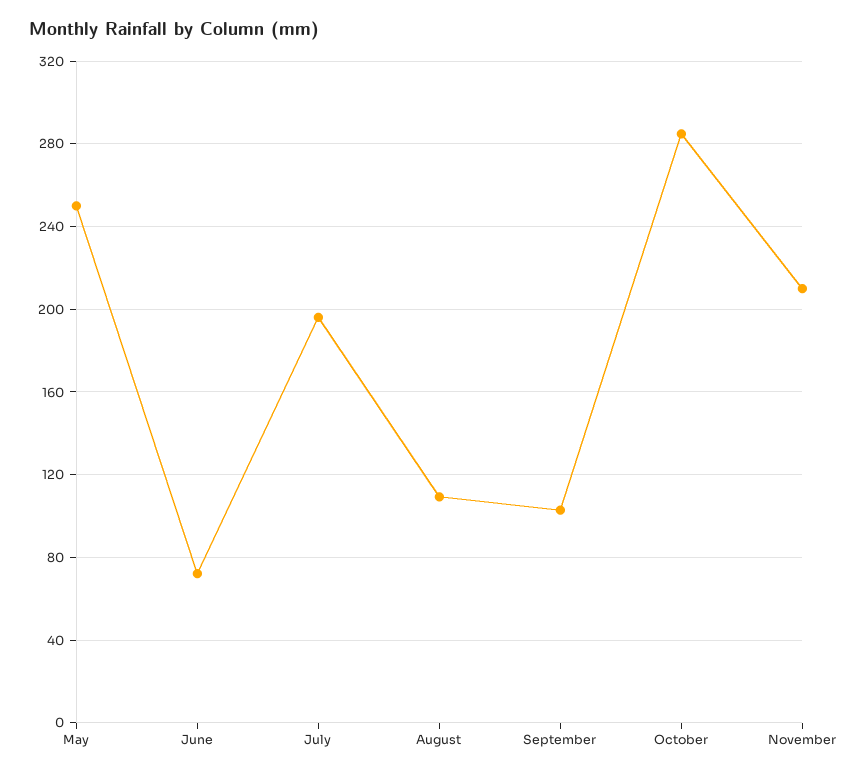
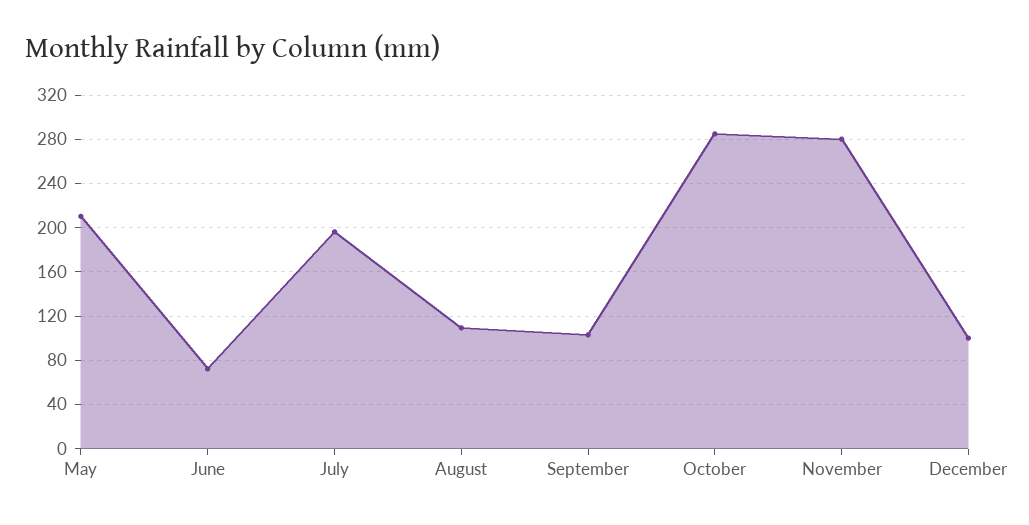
May: 250 -> 210
November: 210 -> 280
December: none -> 100

